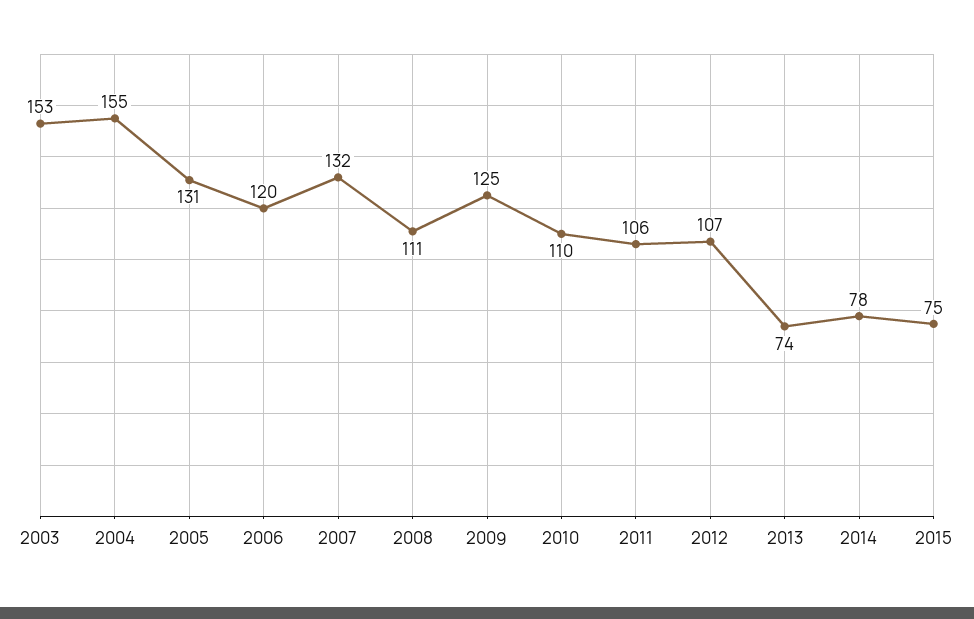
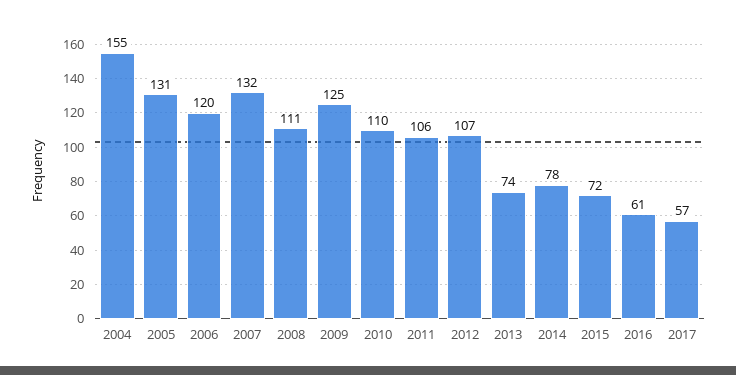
2003: 153 -> none
2015: 75 -> 72
2016: none -> 61
2017: none -> 57

